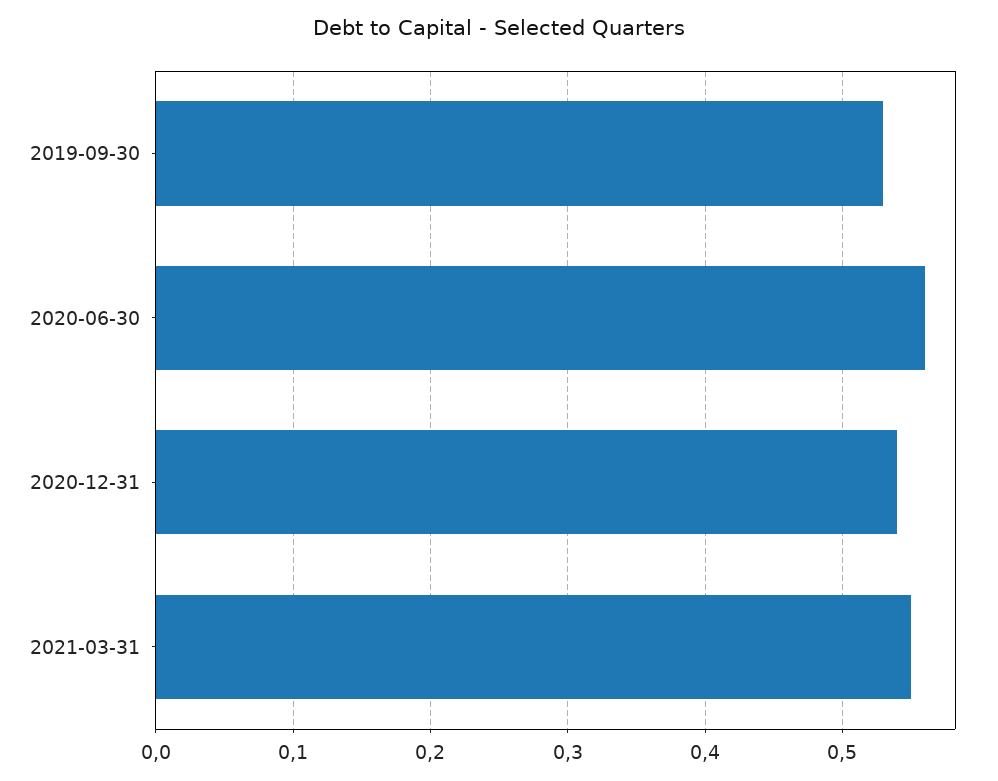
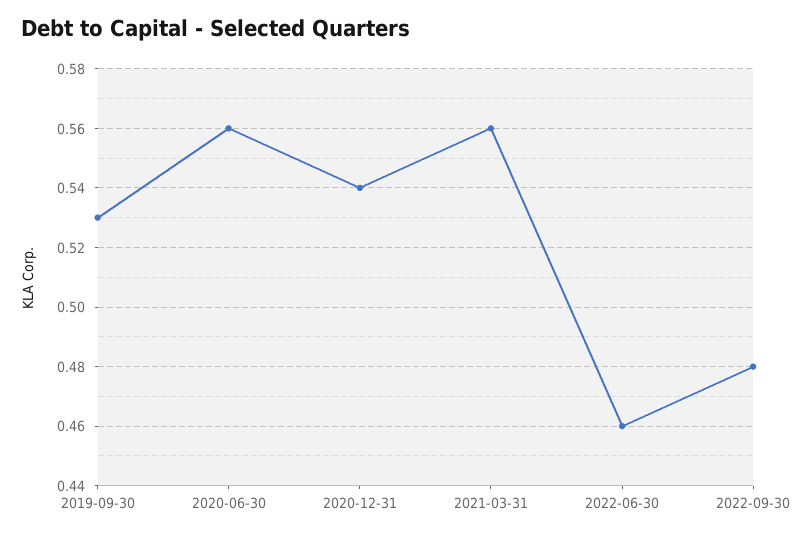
2021-03-31: 0.55 -> 0.56
2022-06-30: none -> 0.46
2022-09-30: none -> 0.48

